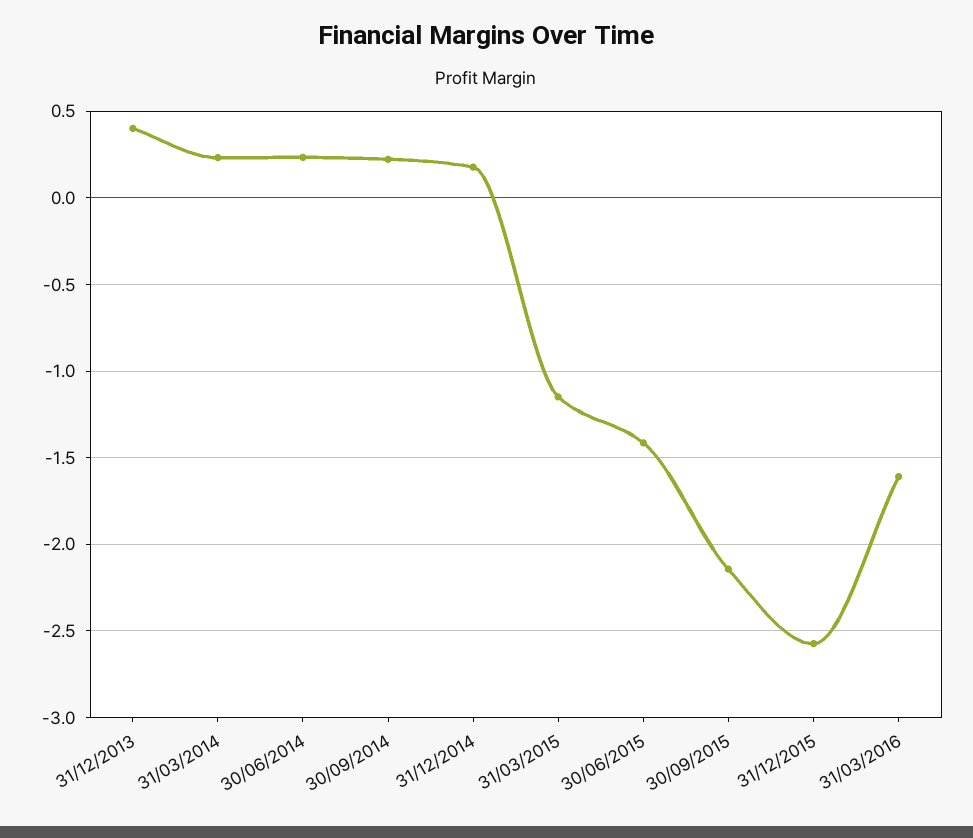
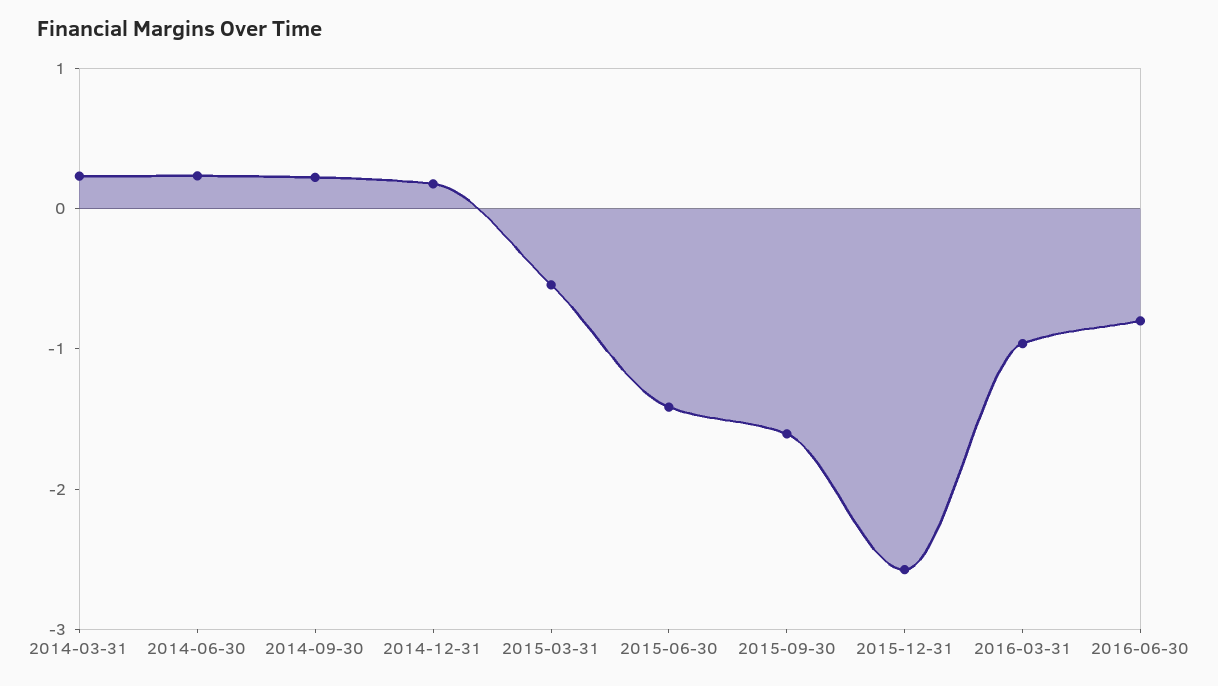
31/12/2013: 0.4 -> none
31/03/2015: -1.15 -> -0.6
30/09/2015: -2.15 -> -1.6
31/03/2016: -1.6 -> -1
2016-06-30: none -> -0.8

